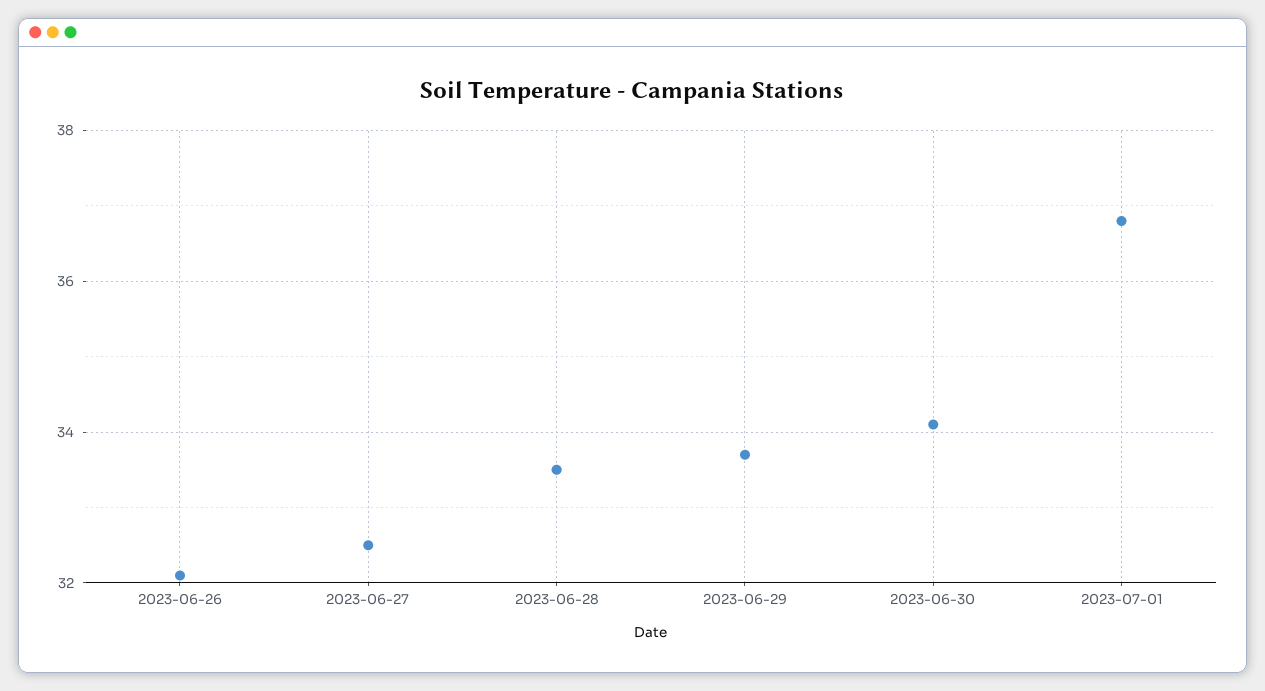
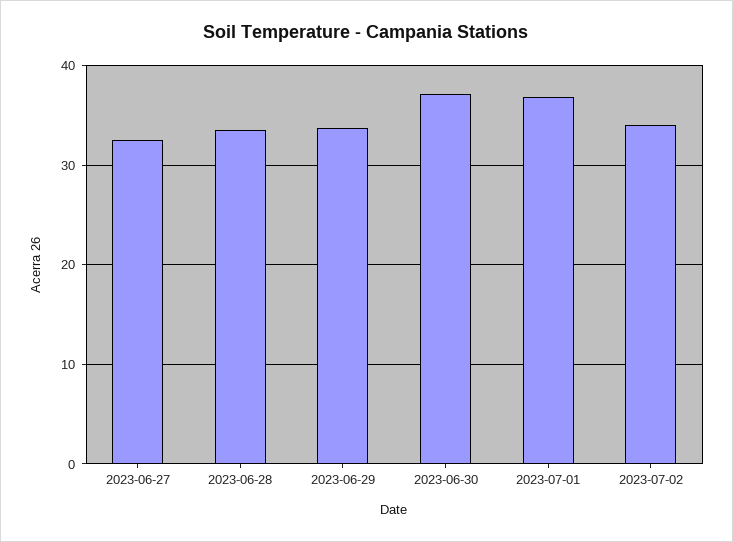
2023-06-26: 32 -> none
2023-06-30: 34 -> 37
2023-07-02: none -> 34

